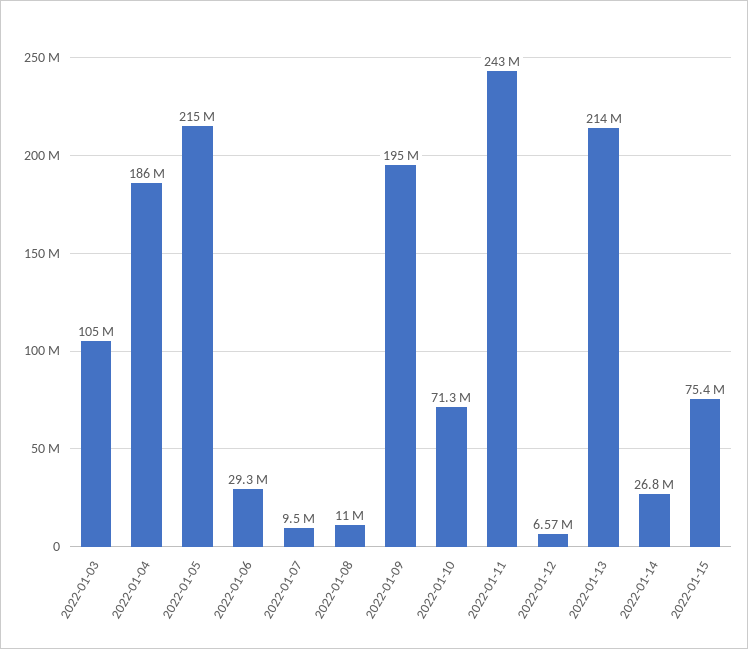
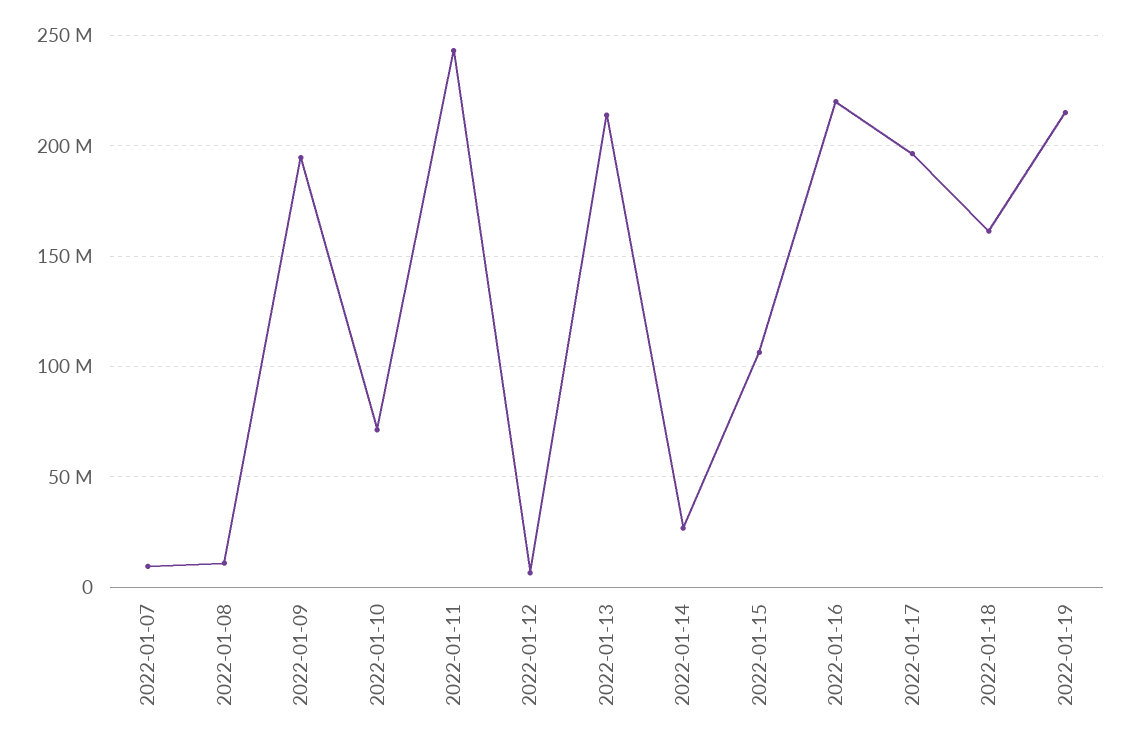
2022-01-03: 105000000 -> none
2022-01-04: 186000000 -> none
2022-01-05: 215000000 -> none
2022-01-06: 29300000 -> none
2022-01-15: 75400000 -> 105000000
2022-01-16: none -> 220000000
2022-01-17: none -> 195000000
2022-01-18: none -> 160000000
2022-01-19: none -> 215000000

